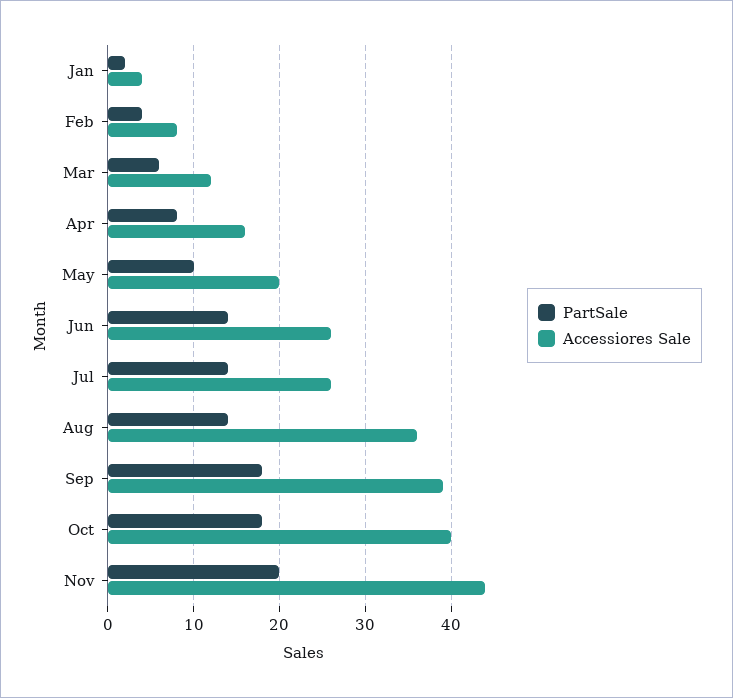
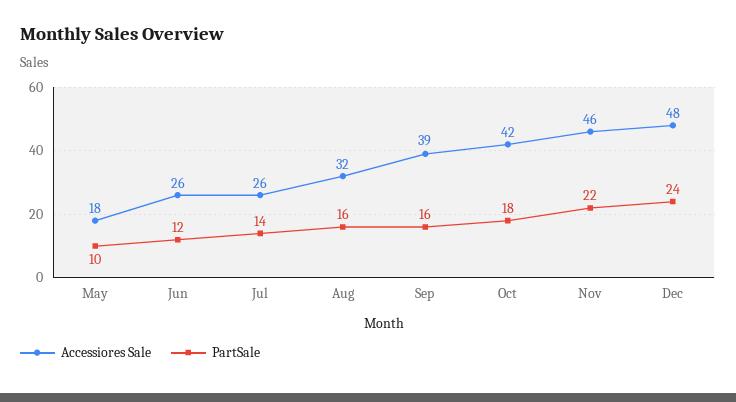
PartSale, Jan: 2 -> none
Accessiores Sale, Jan: 4 -> none
PartSale, Feb: 4 -> none
Accessiores Sale, Feb: 8 -> none
PartSale, Mar: 6 -> none
Accessiores Sale, Mar: 12 -> none
PartSale, Apr: 8 -> none
Accessiores Sale, Apr: 16 -> none
Accessiores Sale, May: 20 -> 18
PartSale, Jun: 14 -> 12
PartSale, Aug: 14 -> 16
Accessiores Sale, Aug: 36 -> 32
PartSale, Sep: 18 -> 16
Accessiores Sale, Oct: 40 -> 42
PartSale, Nov: 20 -> 22
Accessiores Sale, Nov: 44 -> 46
Accessiores Sale, Dec: none -> 48
PartSale, Dec: none -> 24

